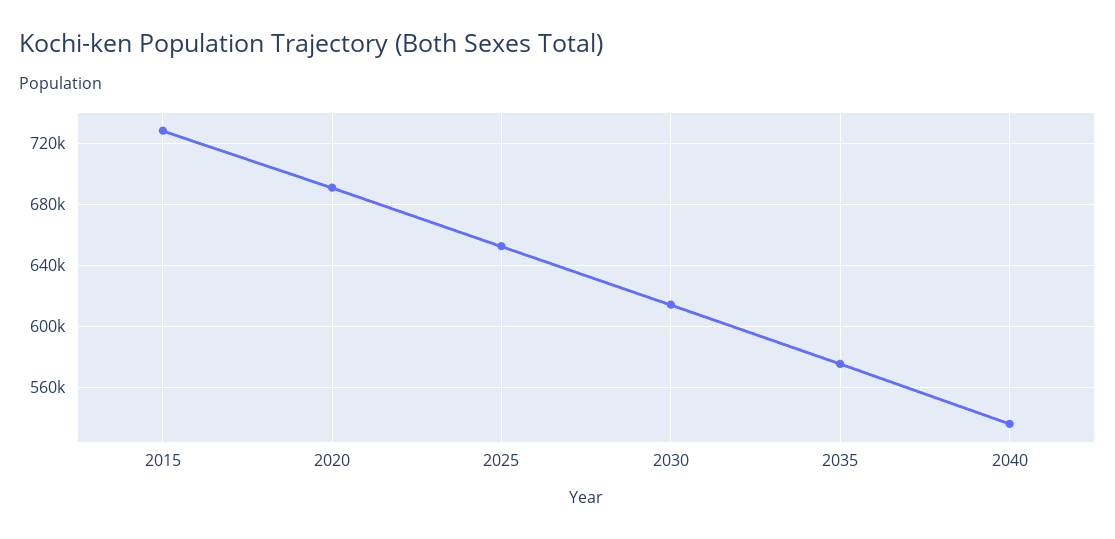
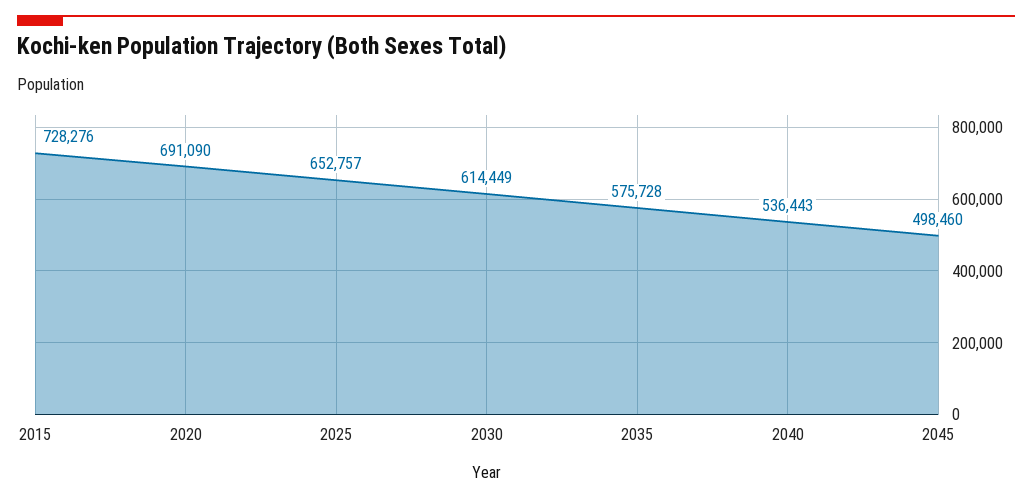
2045: none -> 498460

